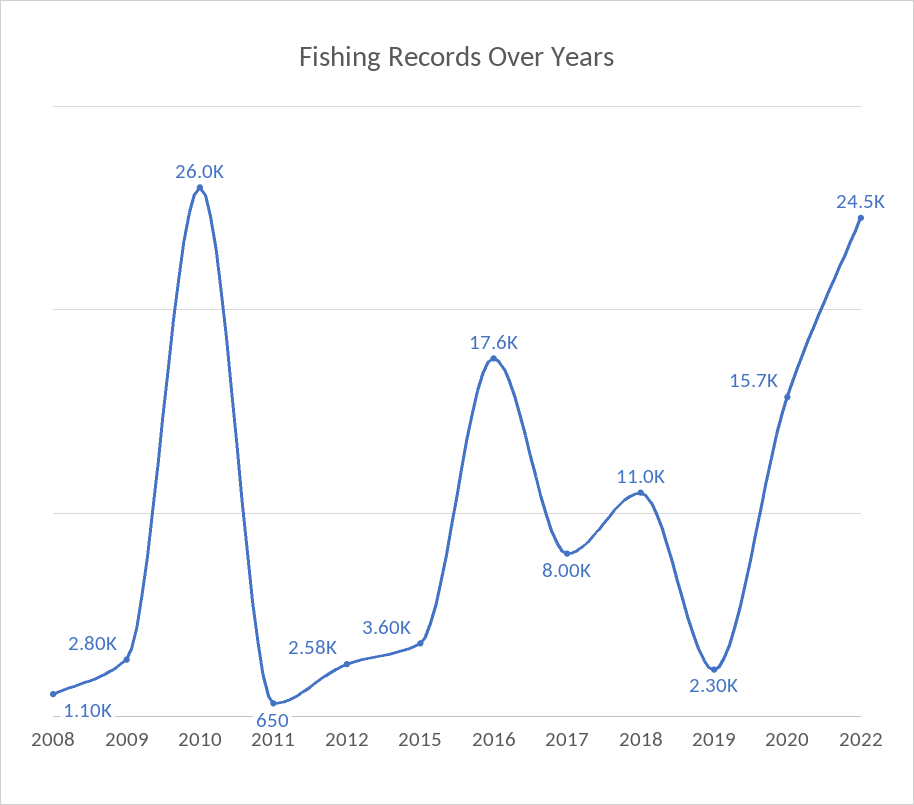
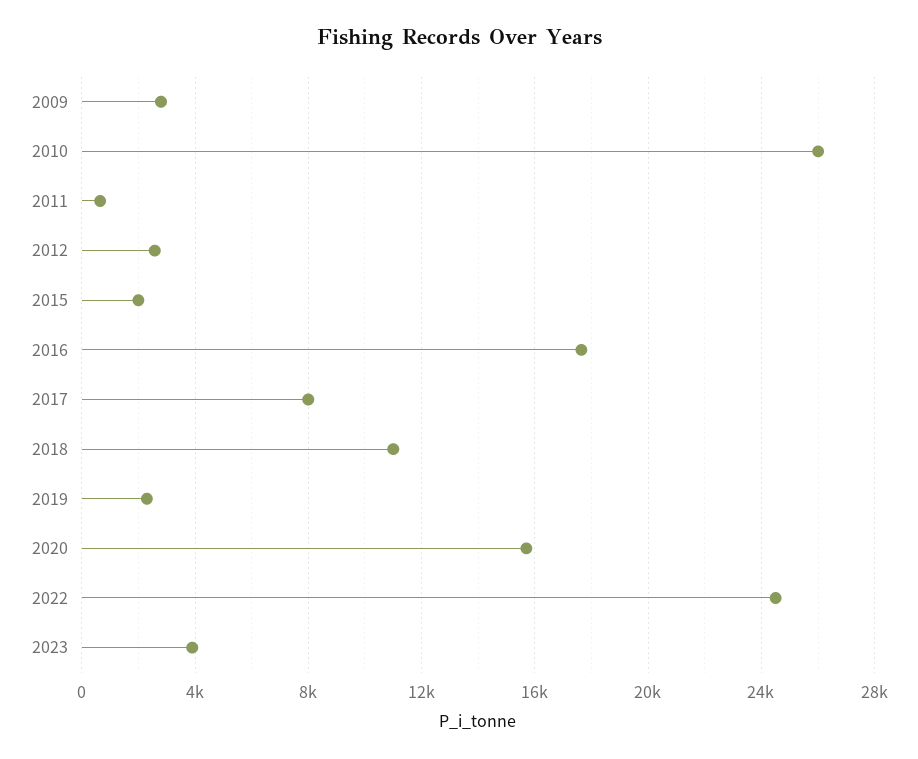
2008: 1100 -> none
2015: 3600 -> 2000
2023: none -> 4000

